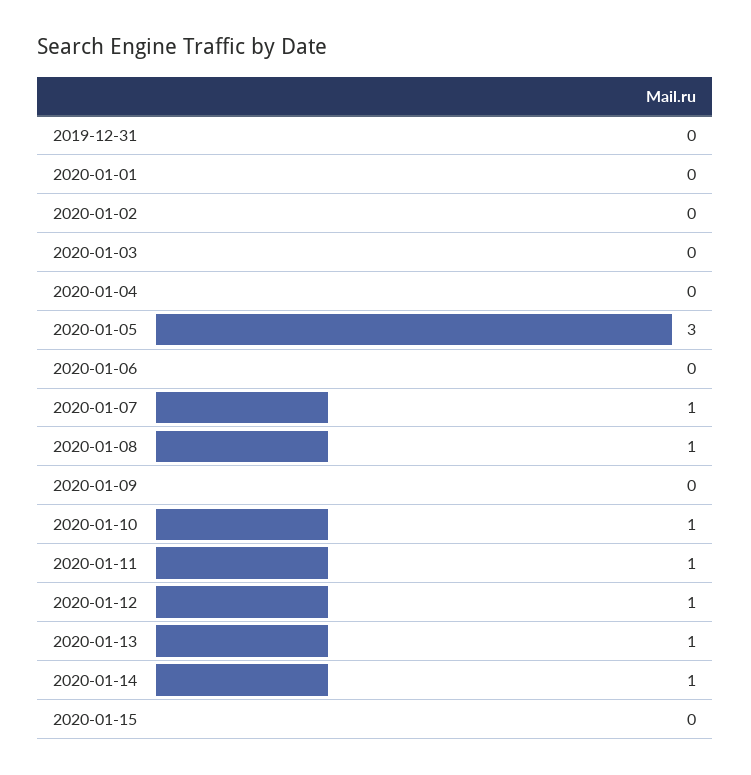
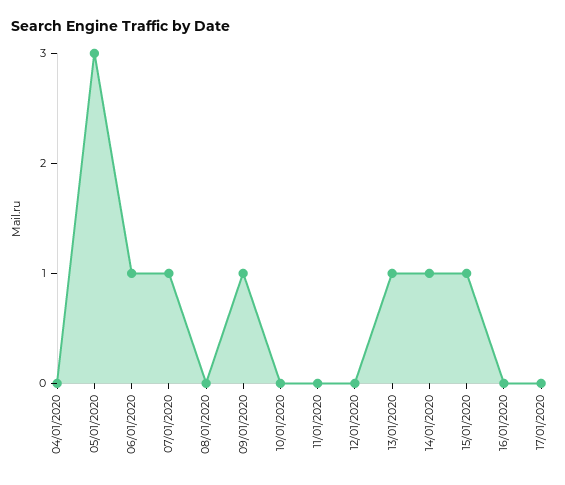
2019-12-31: 0 -> none
2020-01-01: 0 -> none
2020-01-02: 0 -> none
2020-01-03: 0 -> none
2020-01-06: 0 -> 1
2020-01-08: 1 -> 0
2020-01-09: 0 -> 1
2020-01-10: 1 -> 0
2020-01-11: 1 -> 0
2020-01-12: 1 -> 0
2020-01-15: 0 -> 1
16/01/2020: none -> 0
17/01/2020: none -> 0

